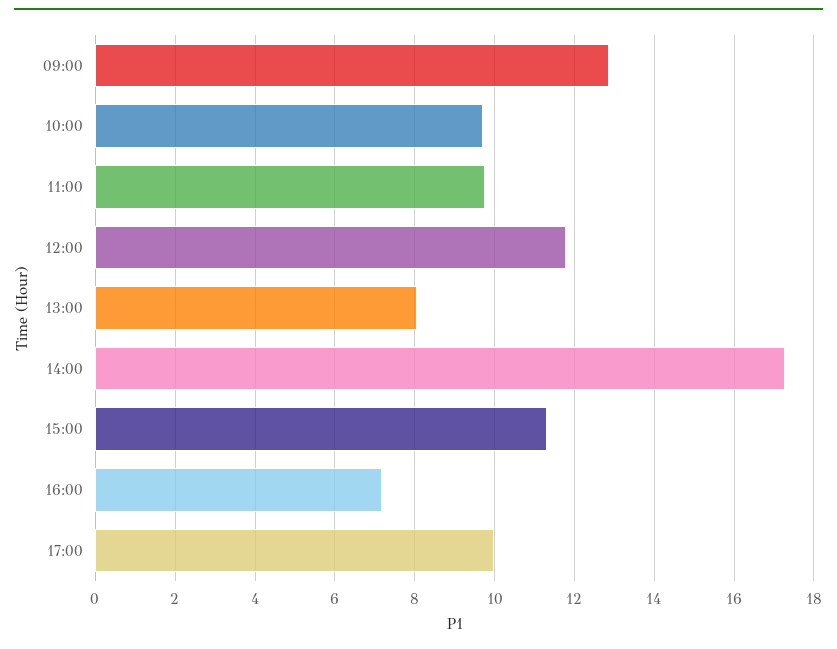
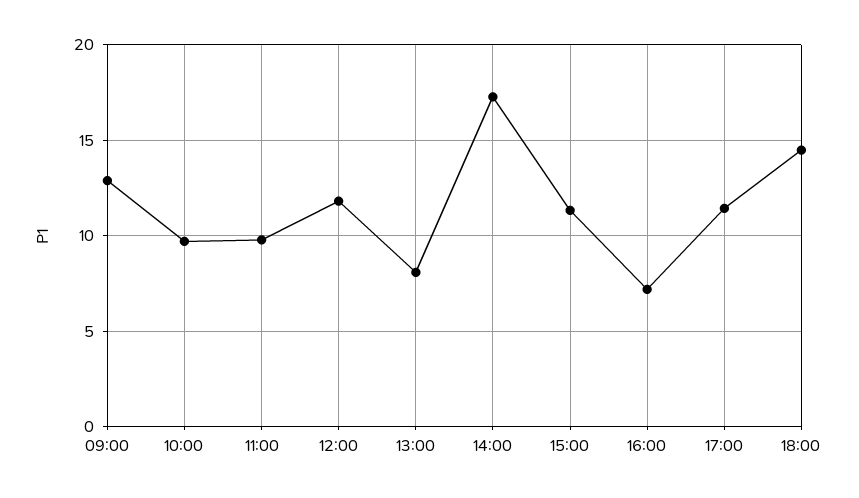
17:00: 10 -> 11.5
18:00: none -> 14.5

